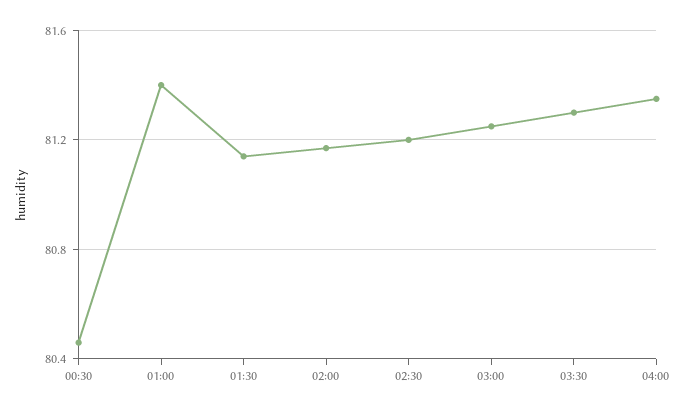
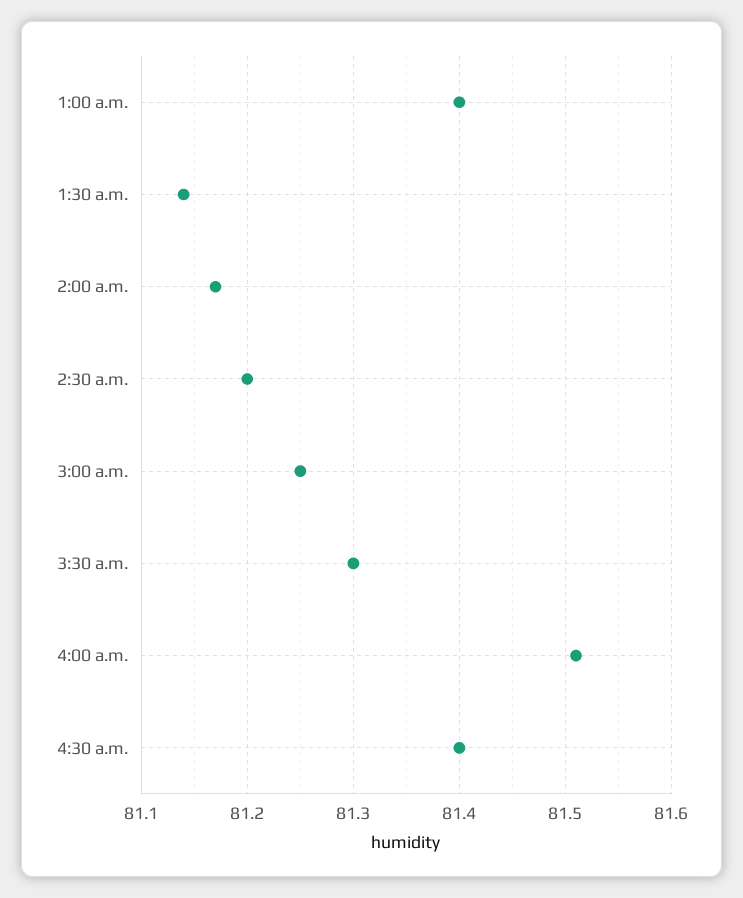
00:30: 80.45 -> none
04:00: 81.35 -> 81.51
4:30 a.m.: none -> 81.4

